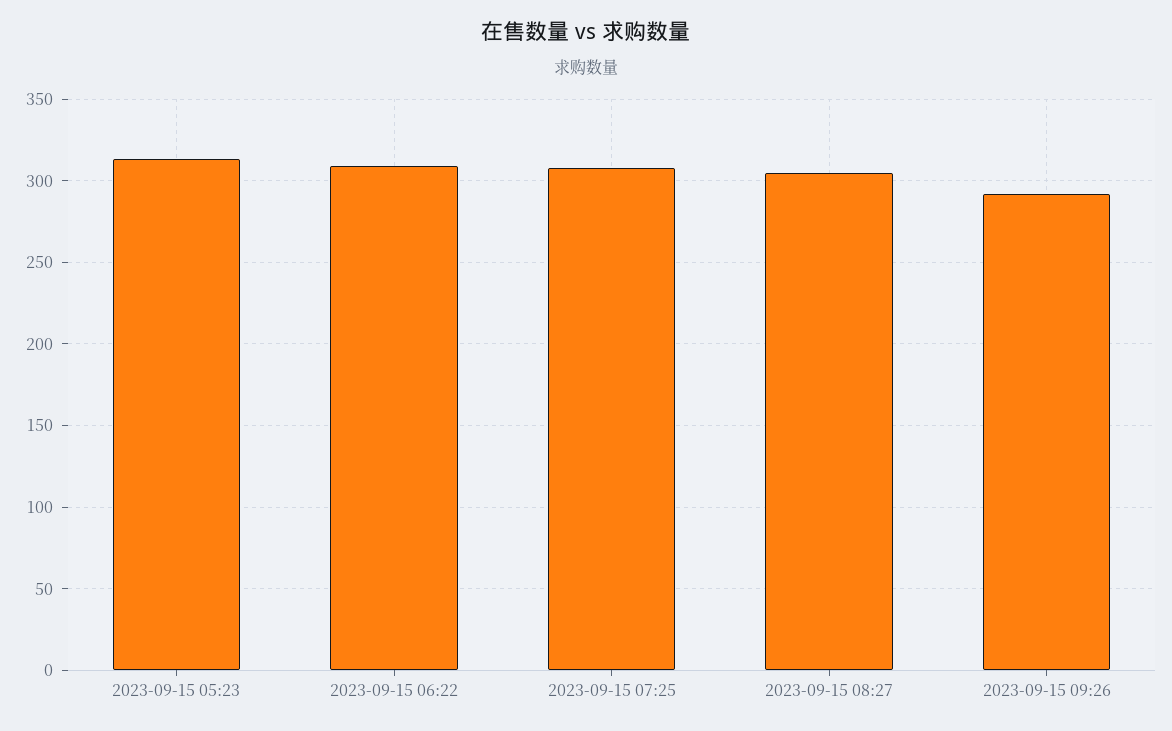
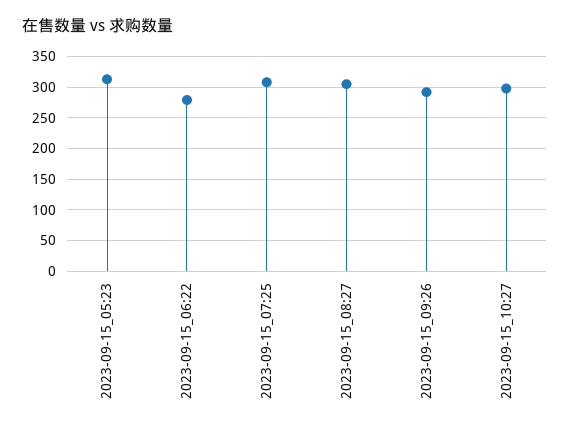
2023-09-15 06:22: 310 -> 280
2023-09-15_10:27: none -> 300

